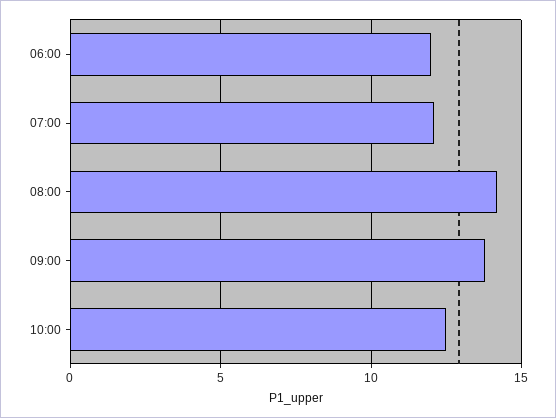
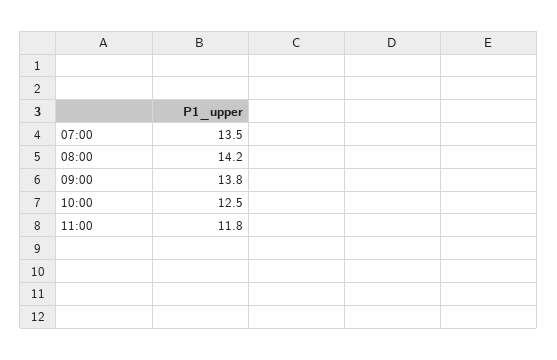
06:00: 12 -> none
07:00: 12 -> 13.5
11:00: none -> 11.8

